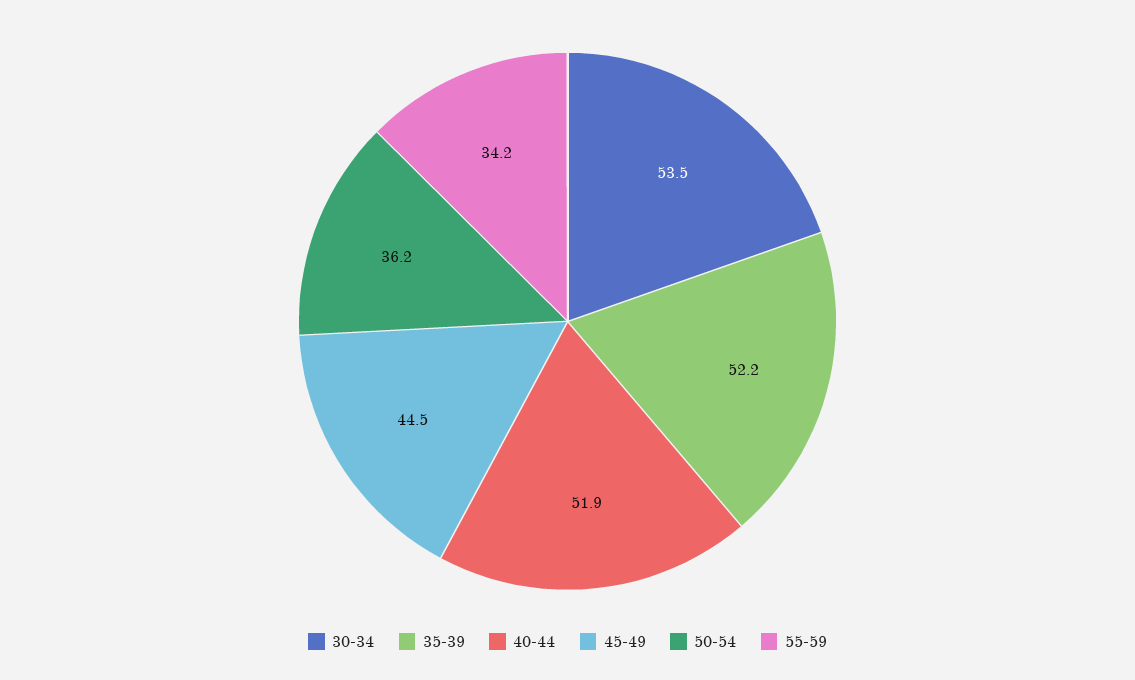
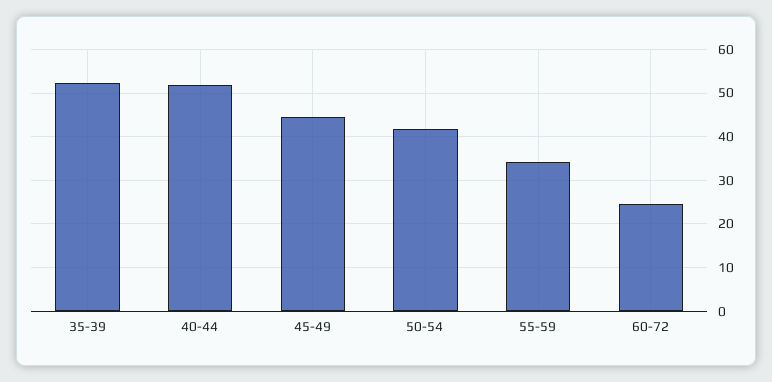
30-34: 53.5 -> none
50-54: 36.2 -> 42
60-72: none -> 24

